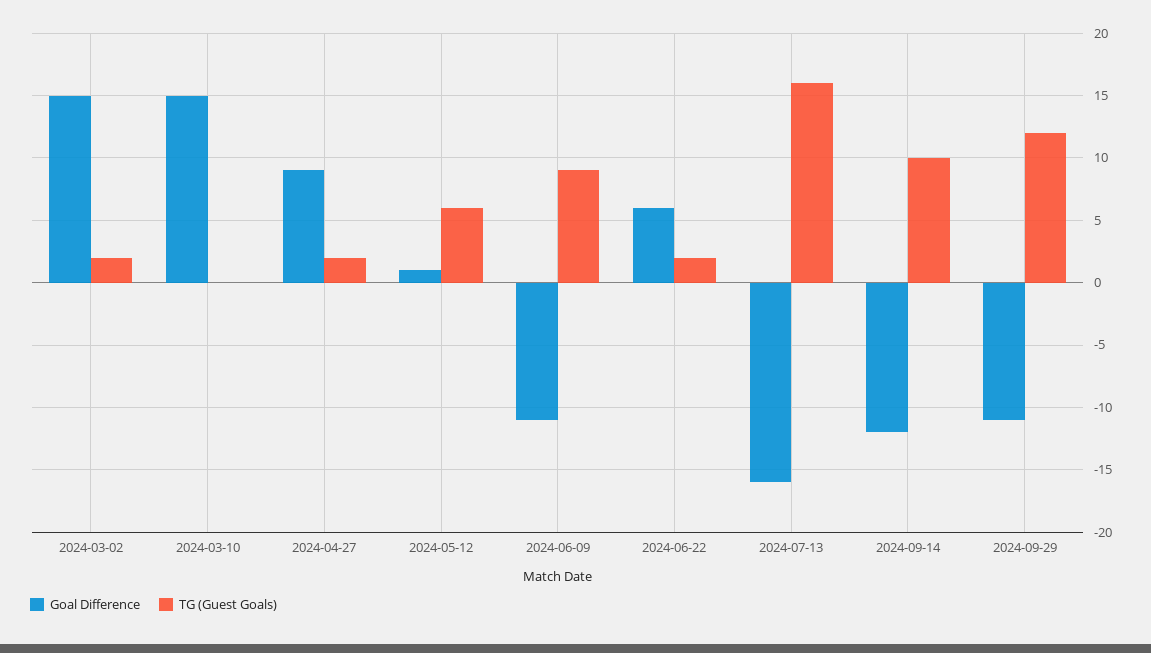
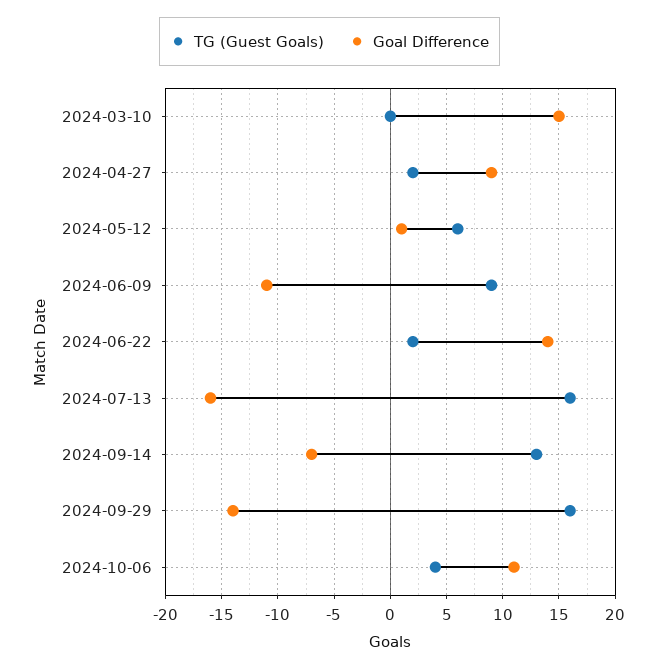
Goal Difference, 2024-03-02: 15 -> none
TG (Guest Goals), 2024-03-02: 2 -> none
Goal Difference, 2024-06-22: 6 -> 14
Goal Difference, 2024-09-14: -12 -> -7
TG (Guest Goals), 2024-09-14: 10 -> 13
Goal Difference, 2024-09-29: -11 -> -14
TG (Guest Goals), 2024-09-29: 12 -> 16
TG (Guest Goals), 2024-10-06: none -> 4
Goal Difference, 2024-10-06: none -> 11

